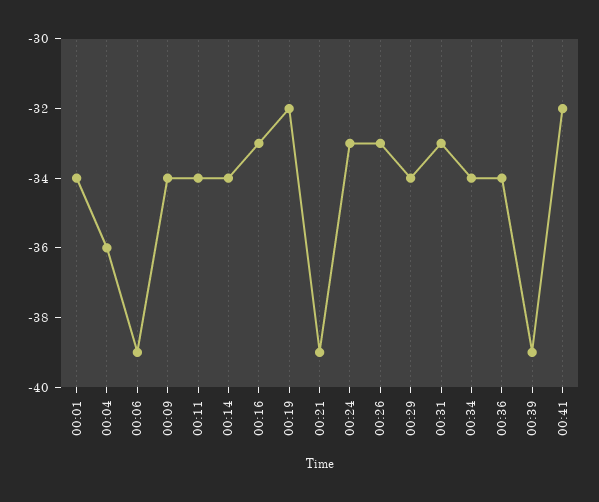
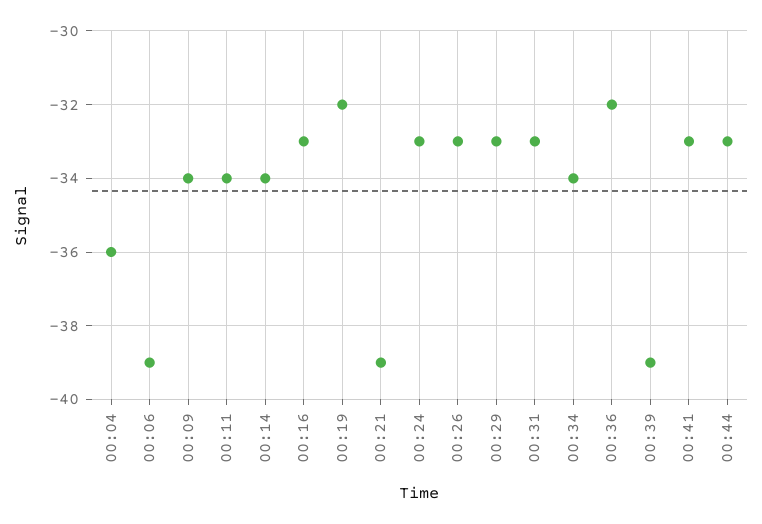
00:01: -34 -> none
00:29: -34 -> -33
00:36: -34 -> -32
00:41: -32 -> -33
00:44: none -> -33

